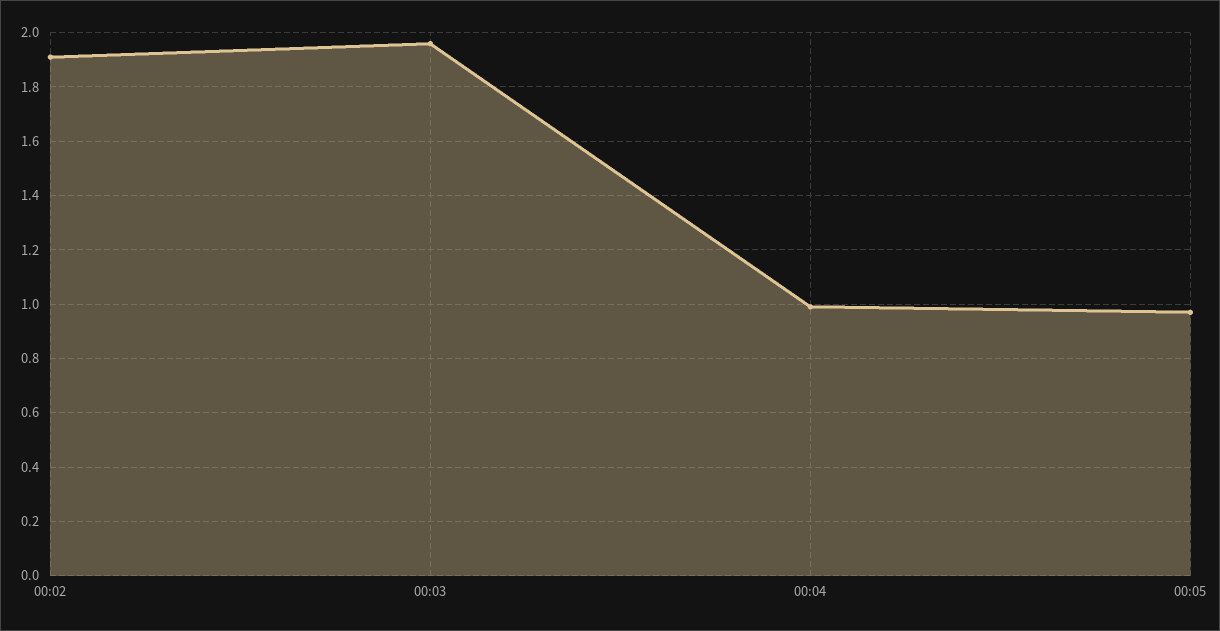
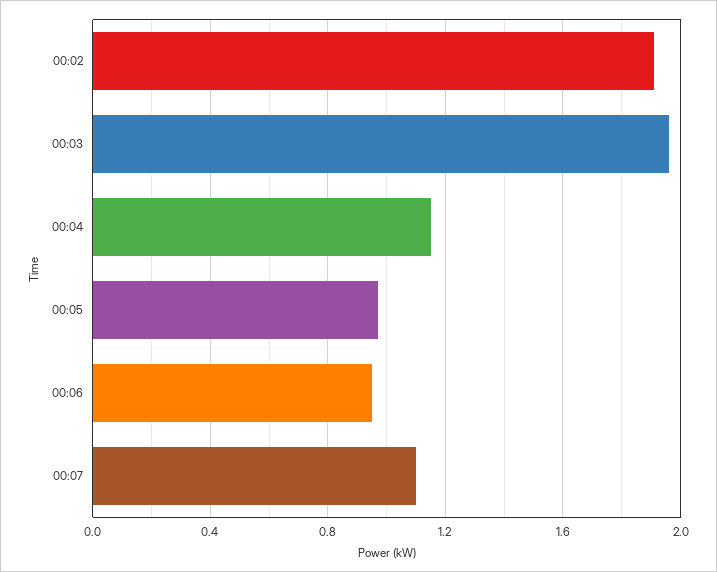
00:04: 1 -> 1.15
00:06: none -> 0.95
00:07: none -> 1.1

